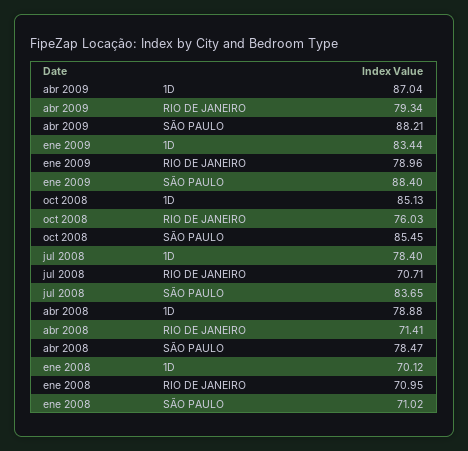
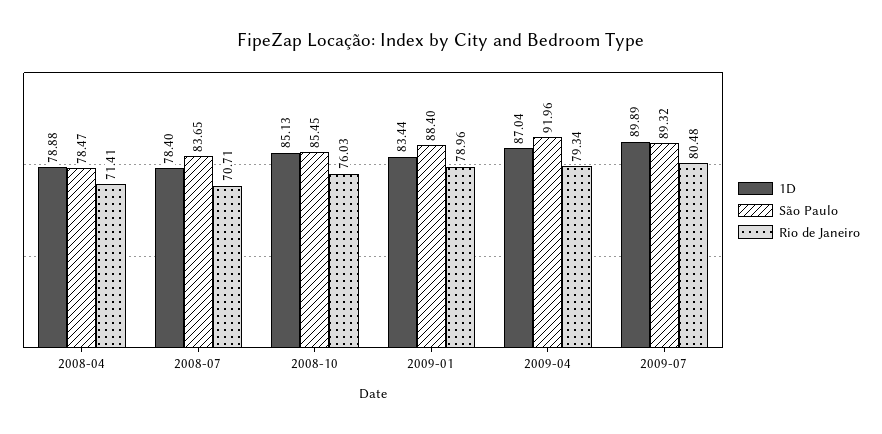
SÃO PAULO, abr 2009: 88.21 -> 91.96
1D, ene 2008: 70.12 -> none
RIO DE JANEIRO, ene 2008: 70.95 -> none
SÃO PAULO, ene 2008: 71.02 -> none
1D, 2009-07: none -> 89.89
SÃO PAULO, 2009-07: none -> 89.32
RIO DE JANEIRO, 2009-07: none -> 80.48

